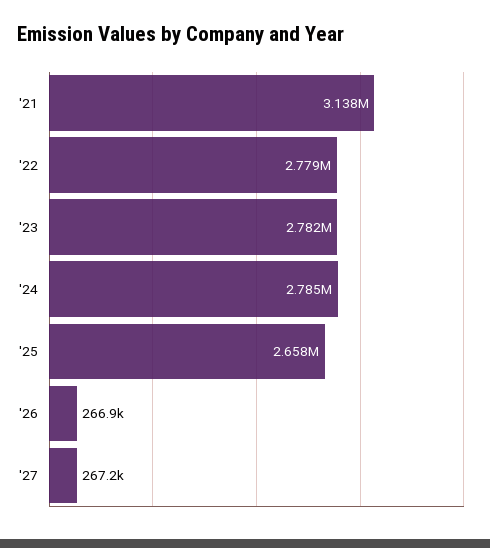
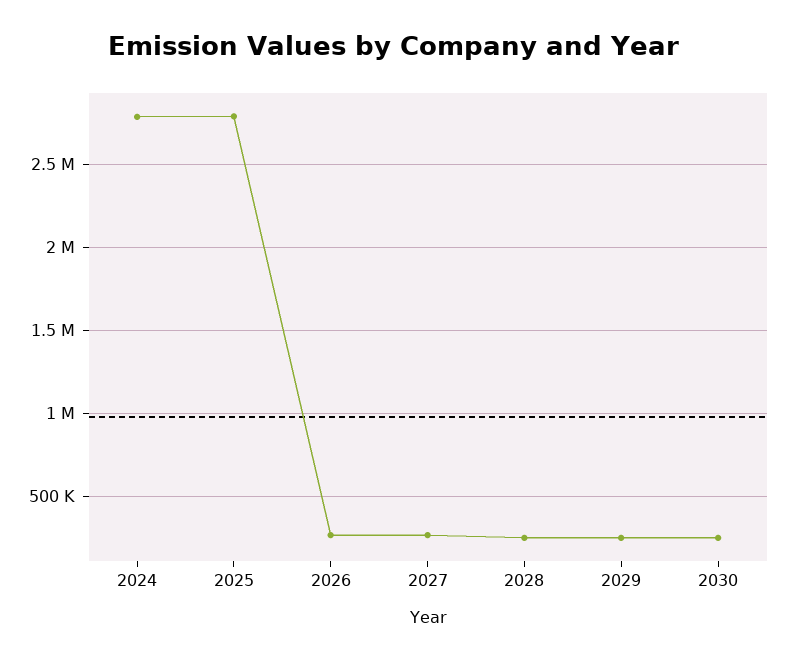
'21: 3138000 -> none
'22: 2779000 -> none
'23: 2782000 -> none
'25: 2658000 -> 2800000
2028: none -> 250000
2029: none -> 250000
2030: none -> 250000

